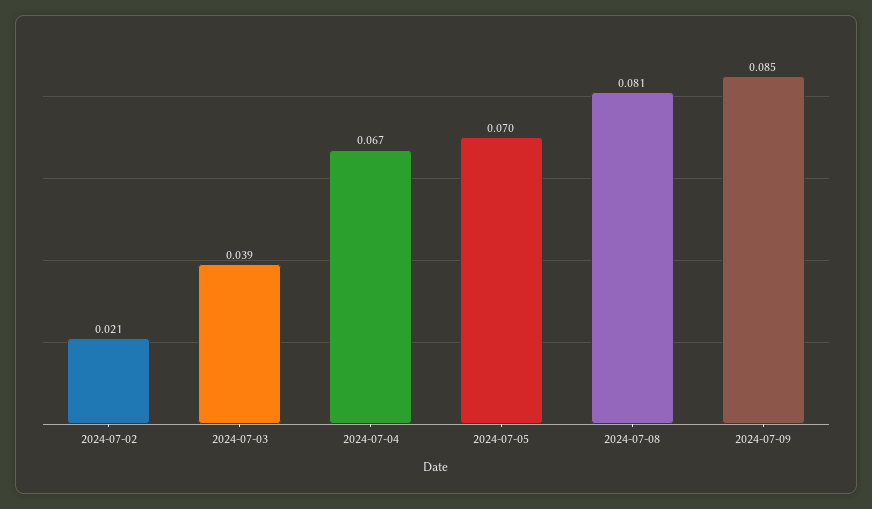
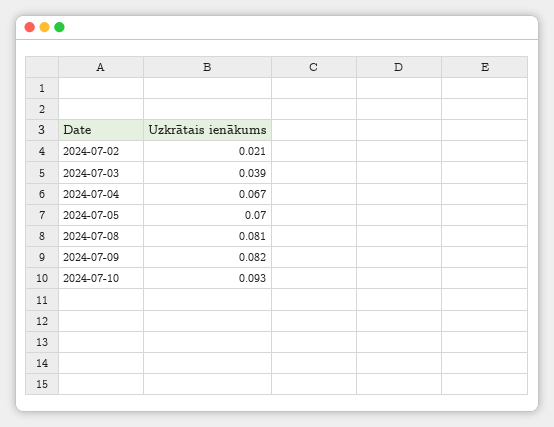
2024-07-09: 0.085 -> 0.082
2024-07-10: none -> 0.093

